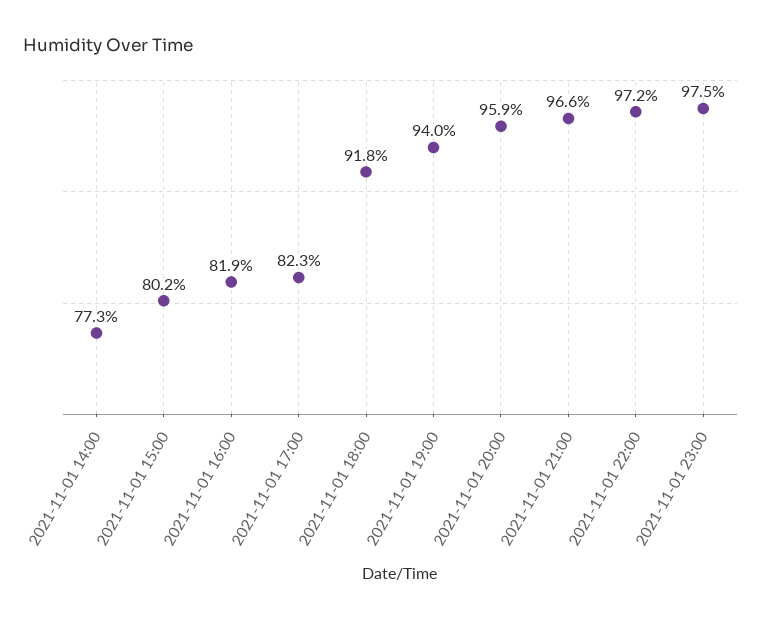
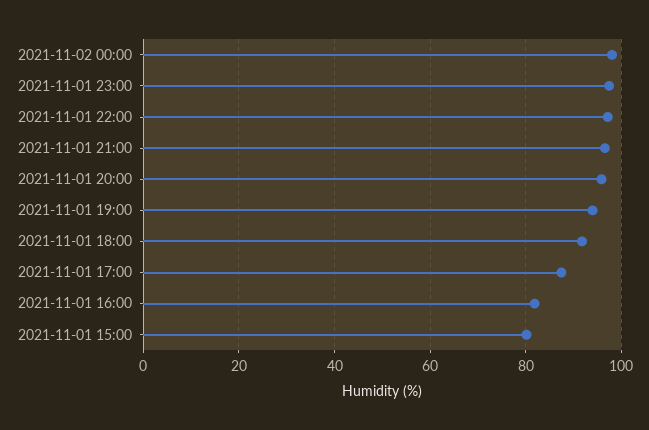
2021-11-01 14:00: 77.3 -> none
2021-11-01 17:00: 82.3 -> 88
2021-11-02 00:00: none -> 98

